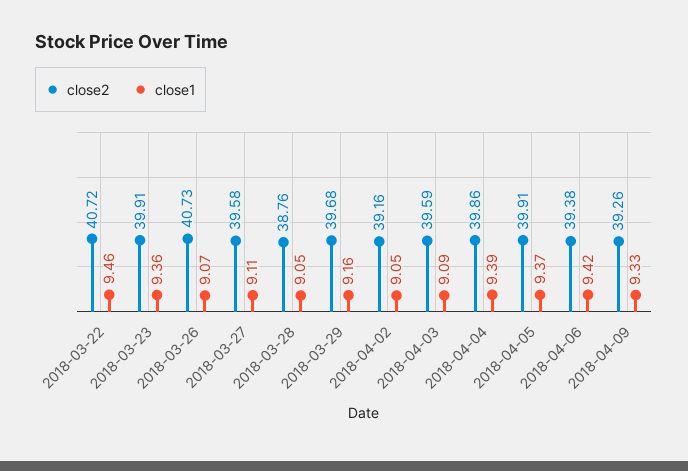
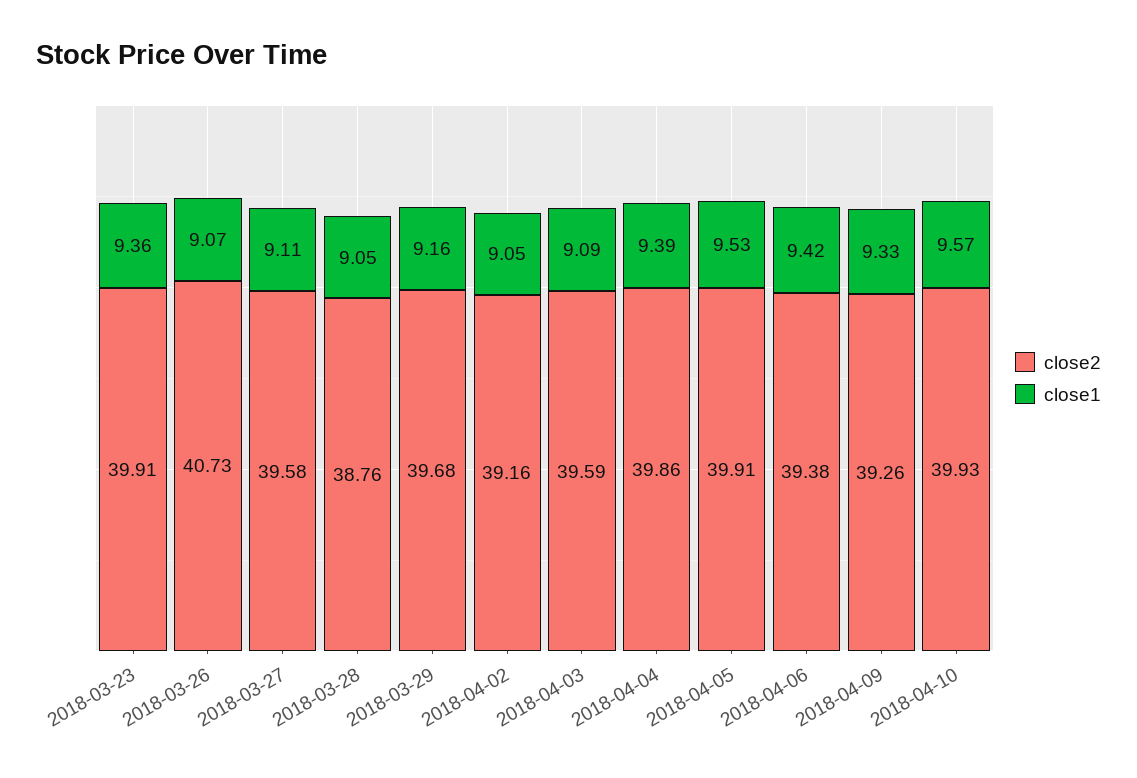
close2, 2018-03-22: 40.72 -> none
close1, 2018-03-22: 9.46 -> none
close1, 2018-04-05: 9.37 -> 9.53
close2, 2018-04-10: none -> 39.93
close1, 2018-04-10: none -> 9.57

